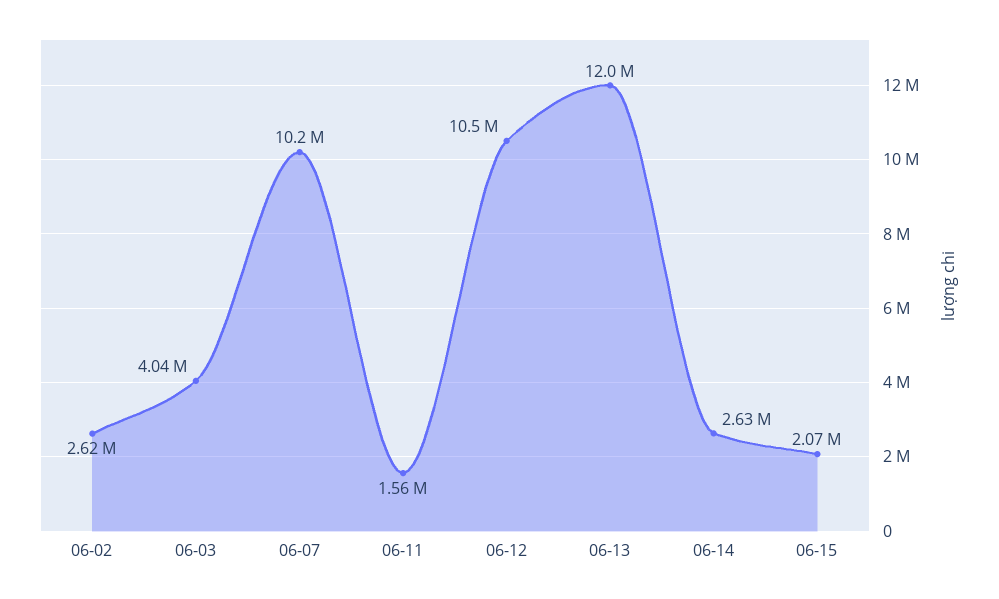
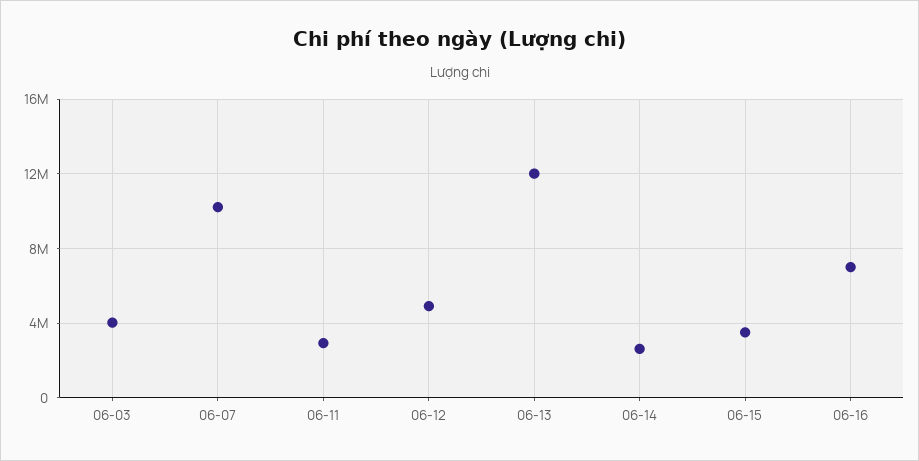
06-02: 2620000 -> none
06-11: 1560000 -> 3000000
06-12: 10500000 -> 5000000
06-15: 2070000 -> 3500000
06-16: none -> 7000000

